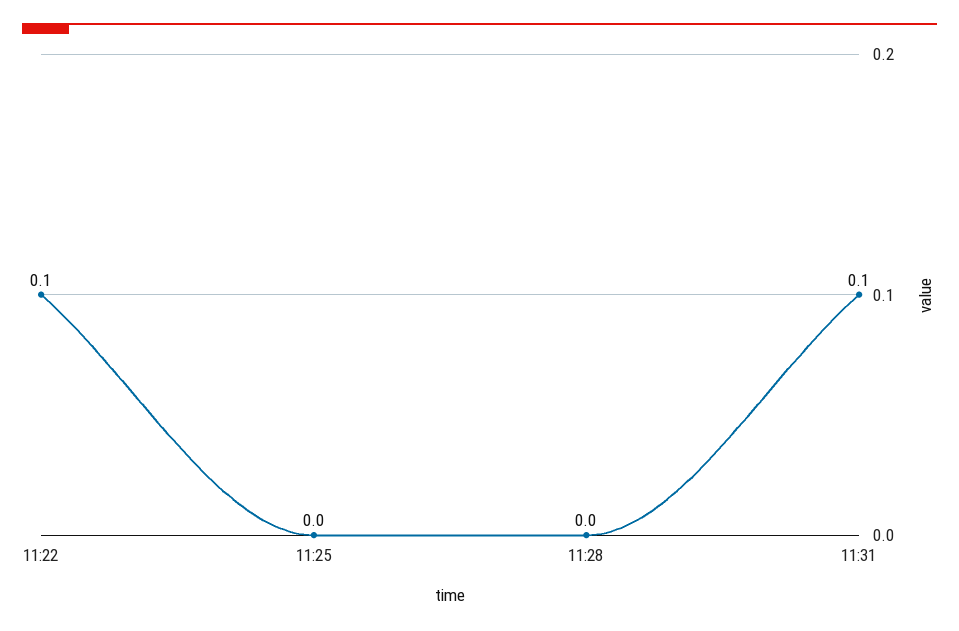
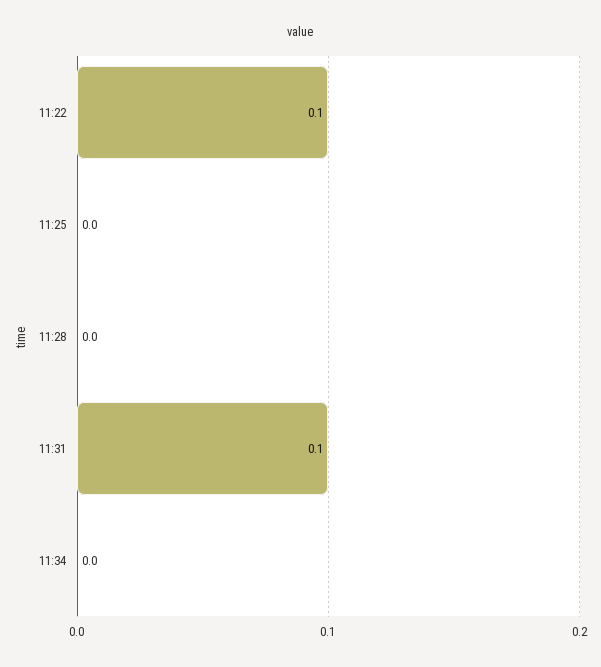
11:34: none -> 0

